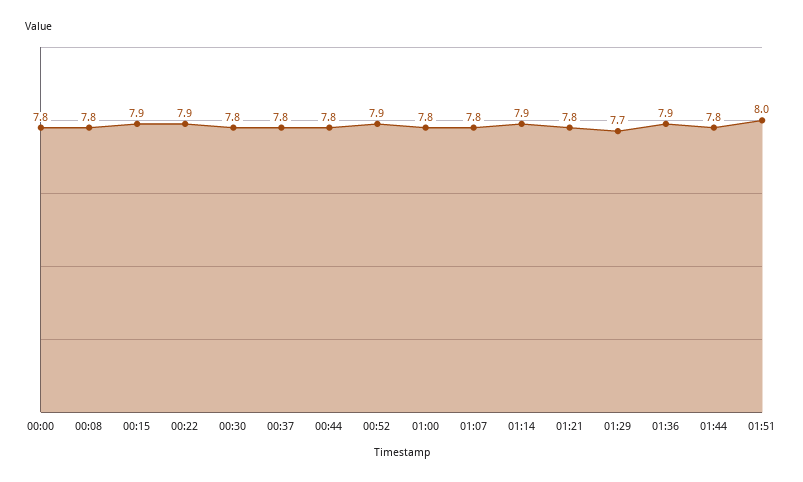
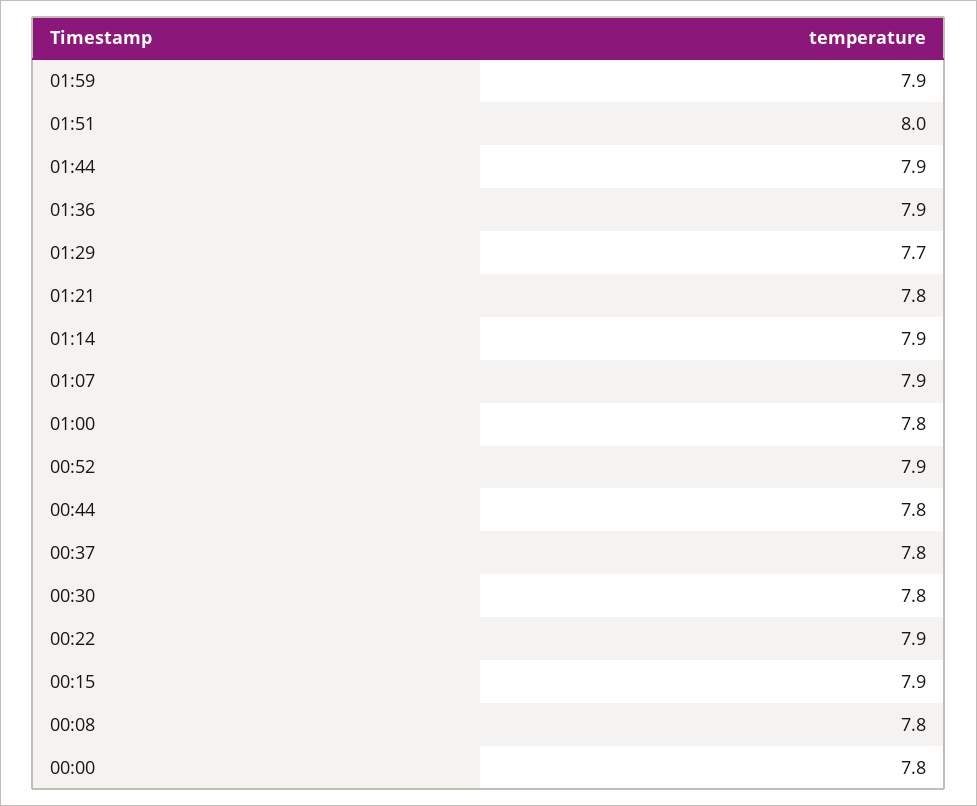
01:07: 7.8 -> 7.9
01:44: 7.8 -> 7.9
01:59: none -> 7.9

